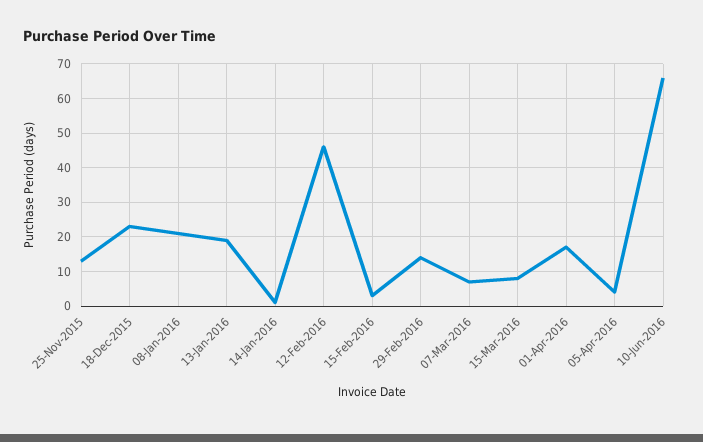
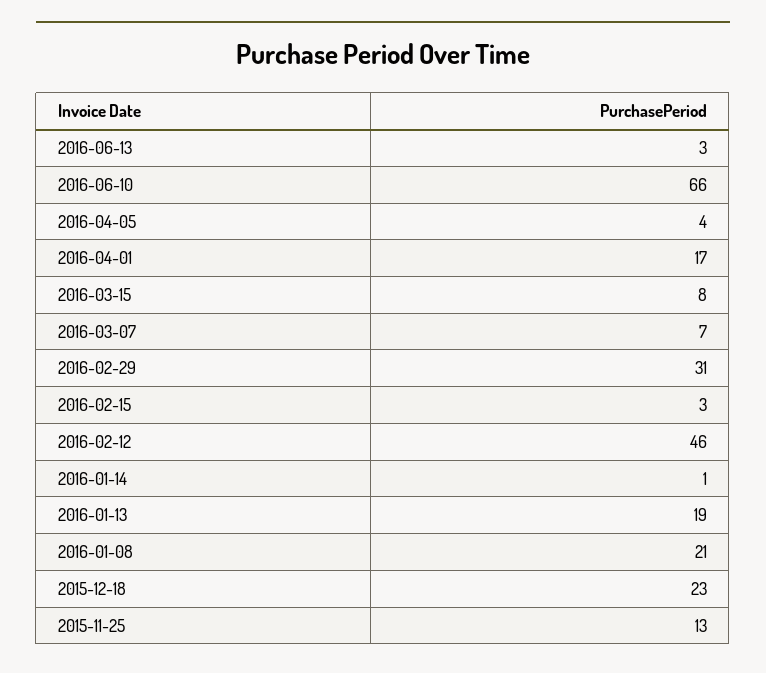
29-Feb-2016: 15 -> 31
2016-06-13: none -> 3

